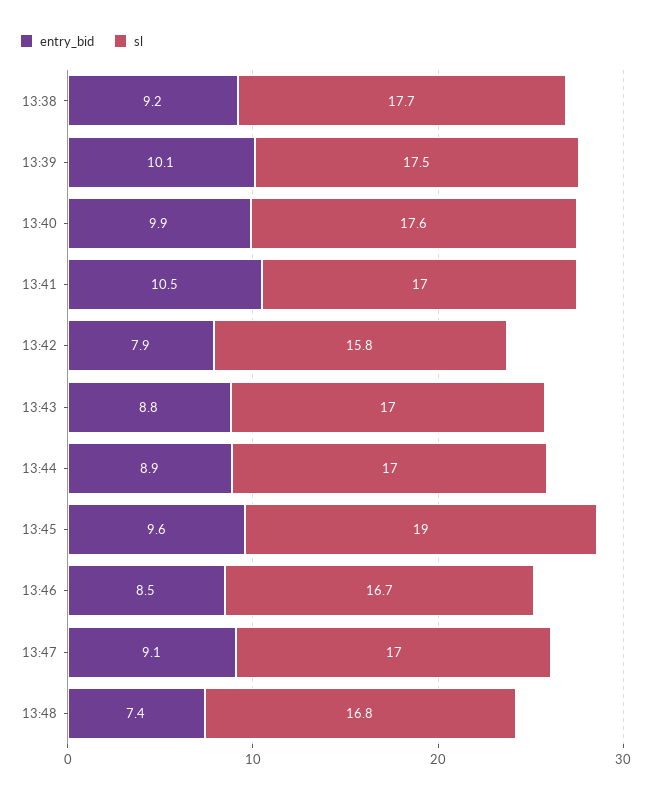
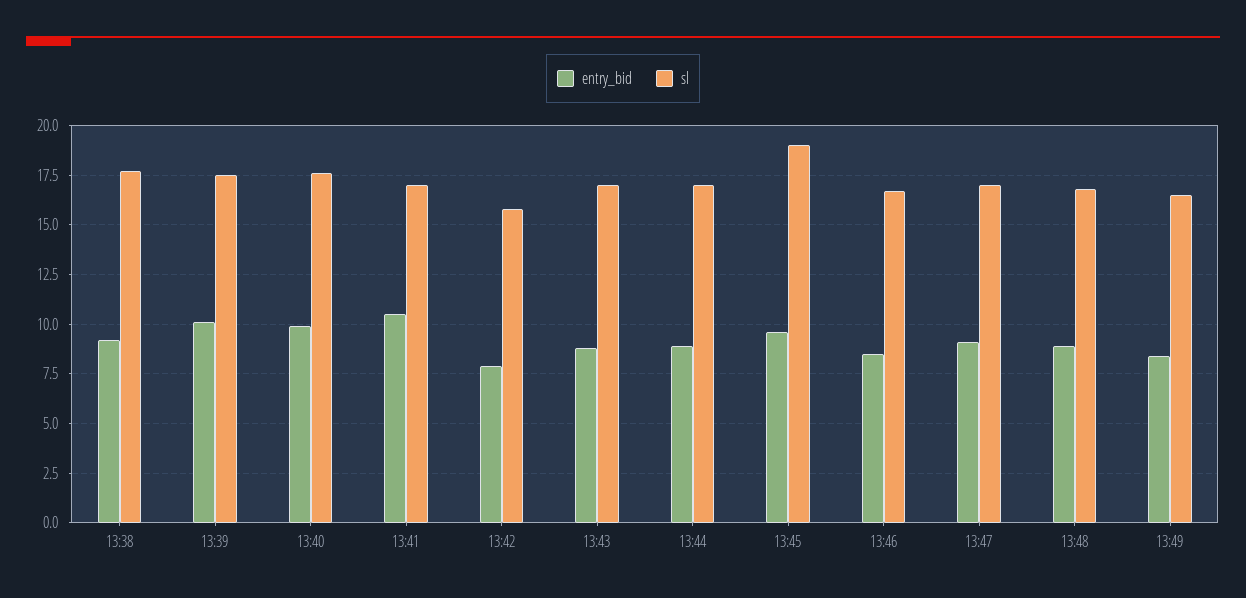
entry_bid, 13:48: 7.4 -> 9
entry_bid, 13:49: none -> 8.5
sl, 13:49: none -> 16.5

